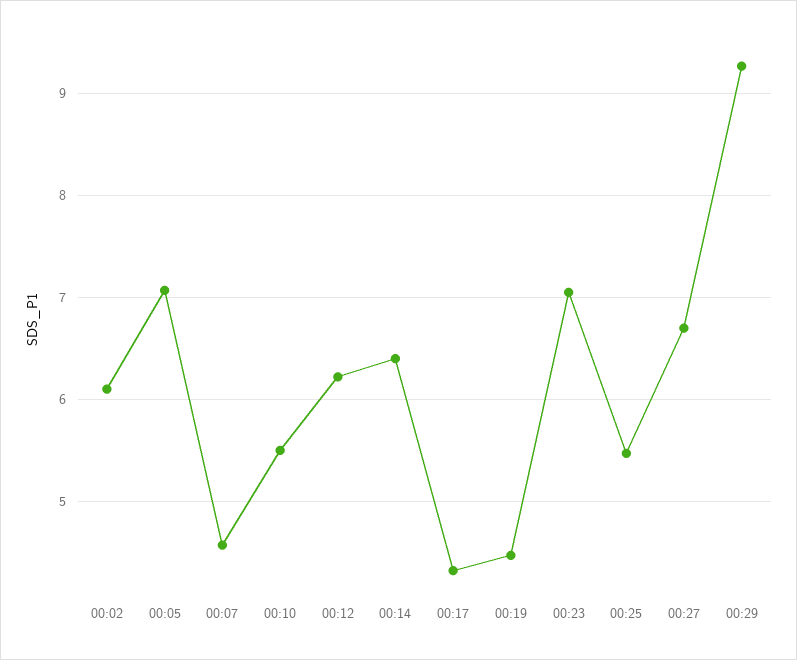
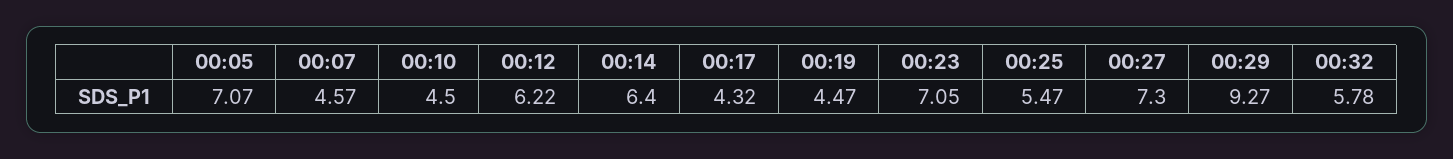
00:02: 6.1 -> none
00:10: 5.5 -> 4.5
00:27: 6.7 -> 7.3
00:32: none -> 5.78

